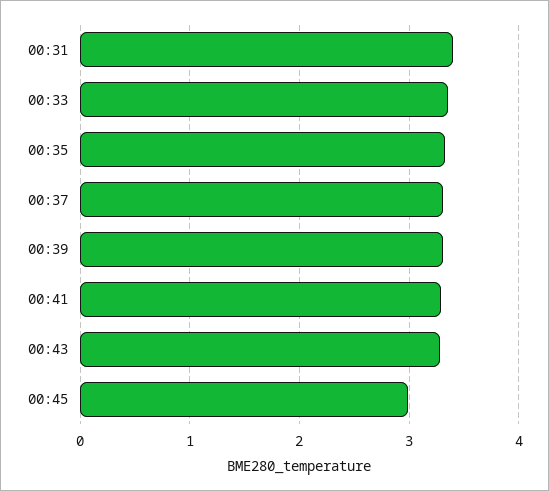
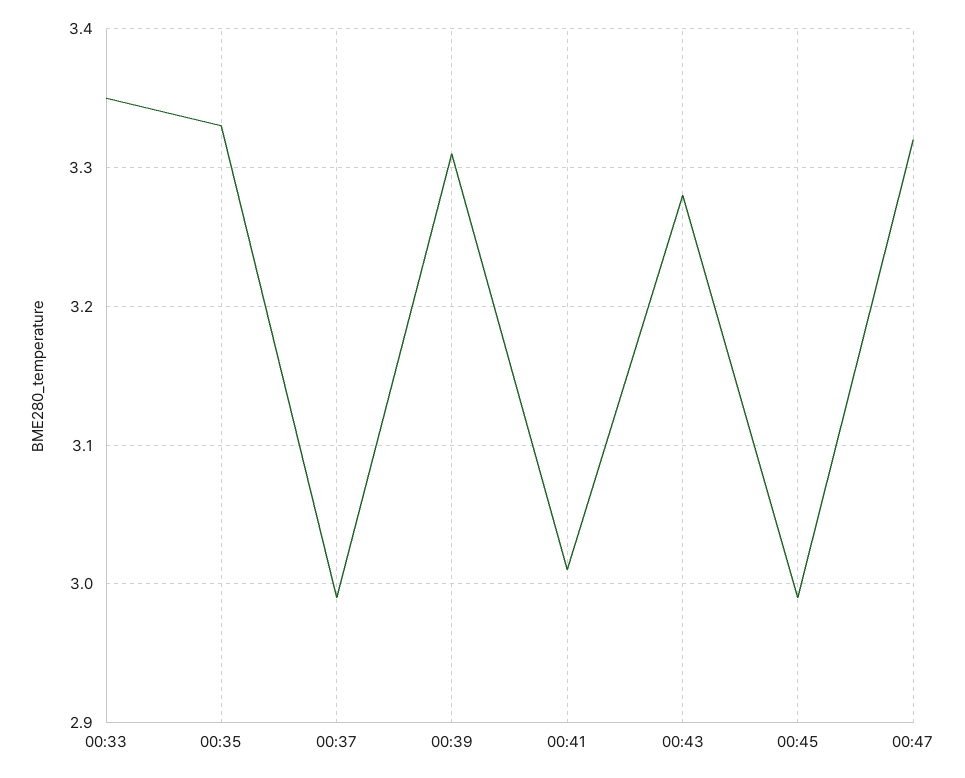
00:31: 3.4 -> none
00:37: 3.3 -> 2.99
00:41: 3.3 -> 3.01
00:47: none -> 3.32

